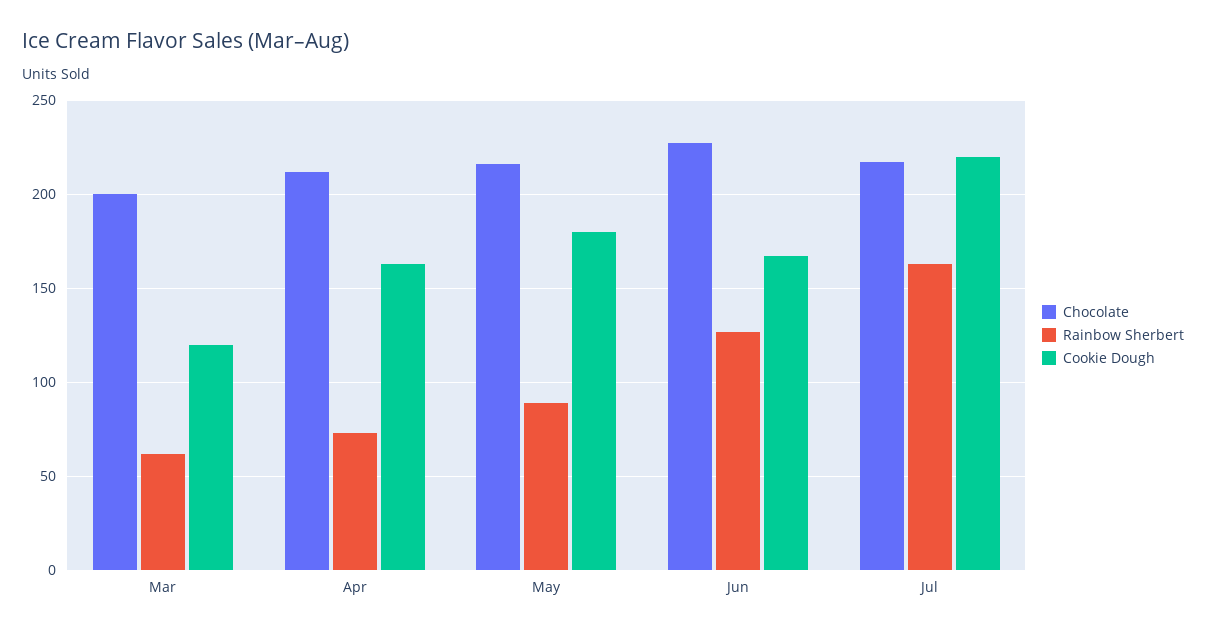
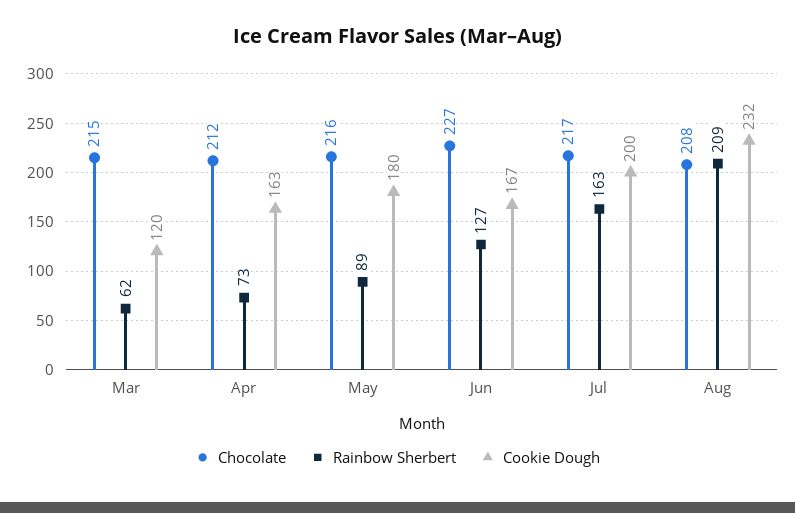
Chocolate, Mar: 200 -> 215
Cookie Dough, Jul: 220 -> 200
Chocolate, Aug: none -> 208
Rainbow Sherbert, Aug: none -> 209
Cookie Dough, Aug: none -> 232

